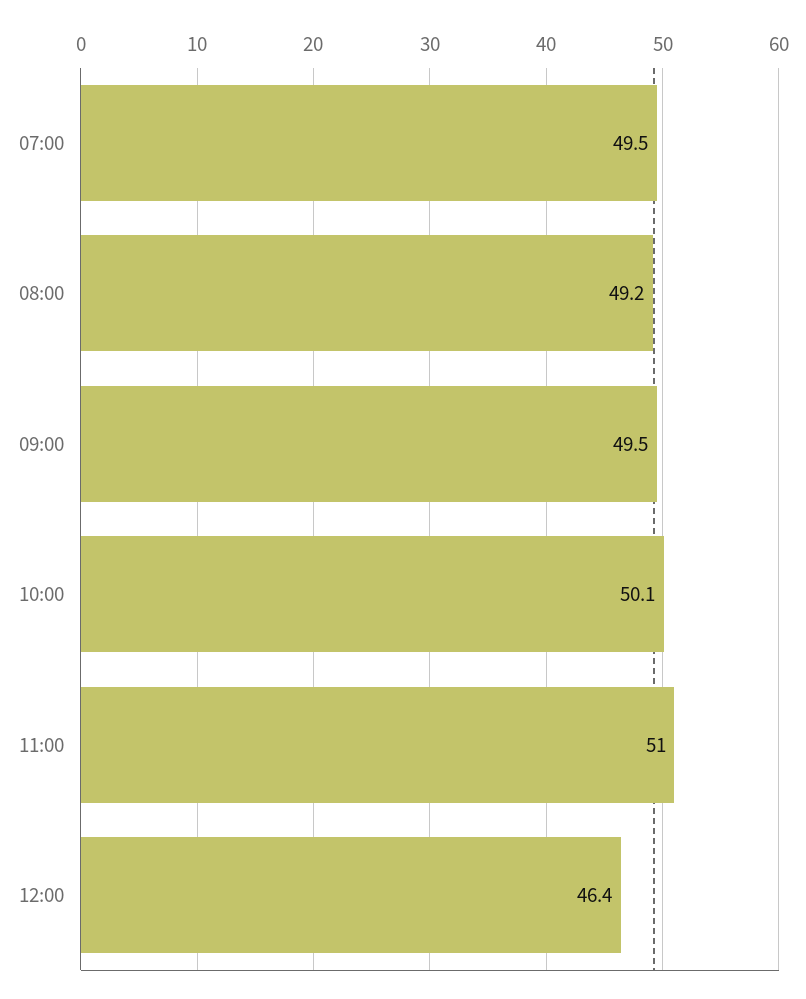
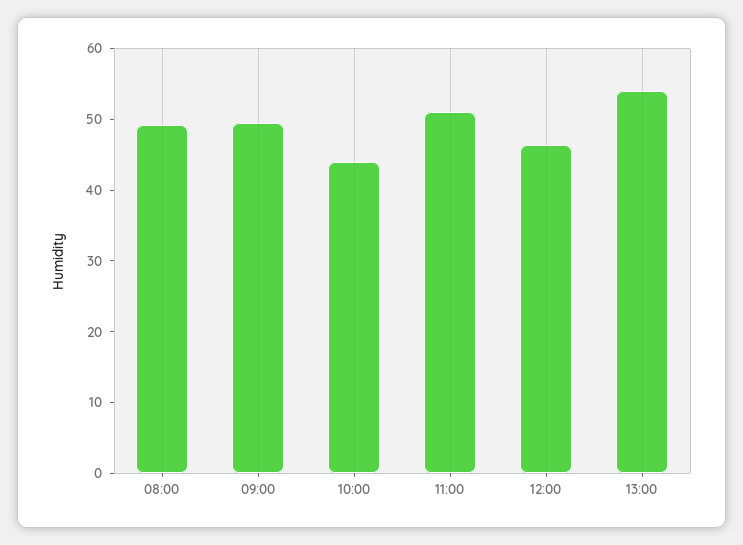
07:00: 49.5 -> none
10:00: 50.1 -> 44
13:00: none -> 54

